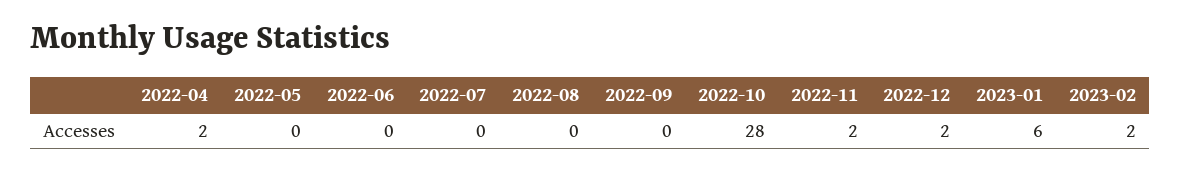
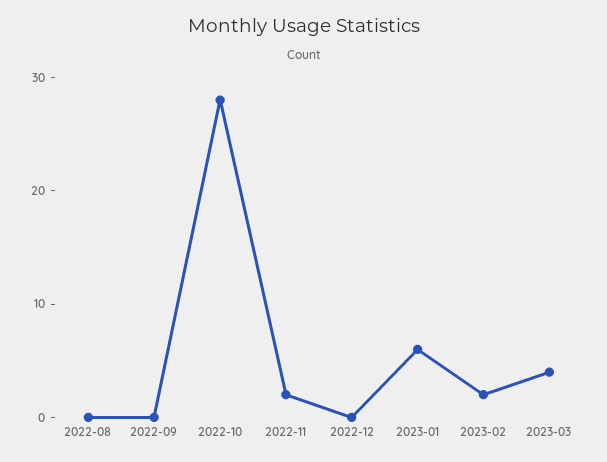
2022-04: 2 -> none
2022-05: 0 -> none
2022-06: 0 -> none
2022-07: 0 -> none
2022-12: 2 -> 0
2023-03: none -> 4

